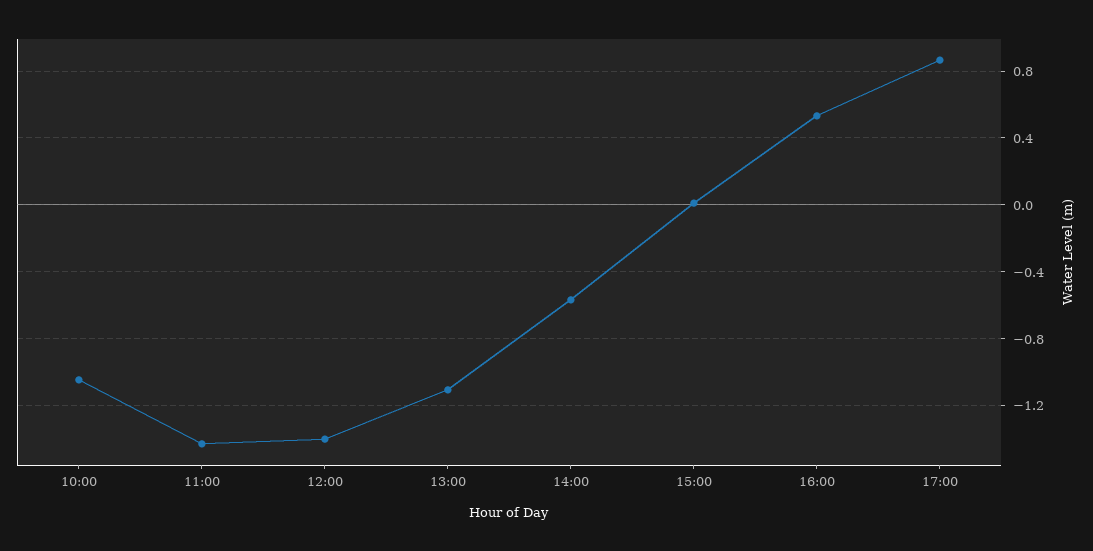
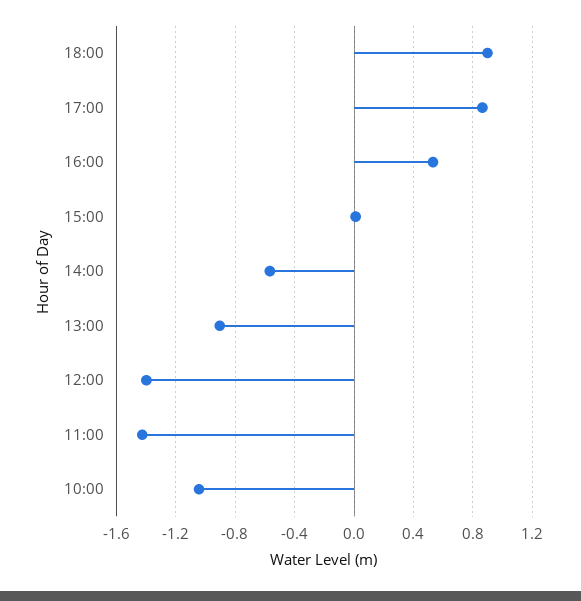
13:00: -1.1 -> -0.9
18:00: none -> 0.9

